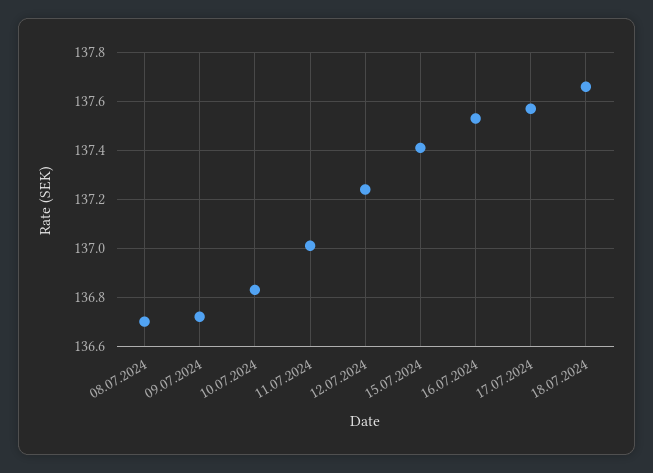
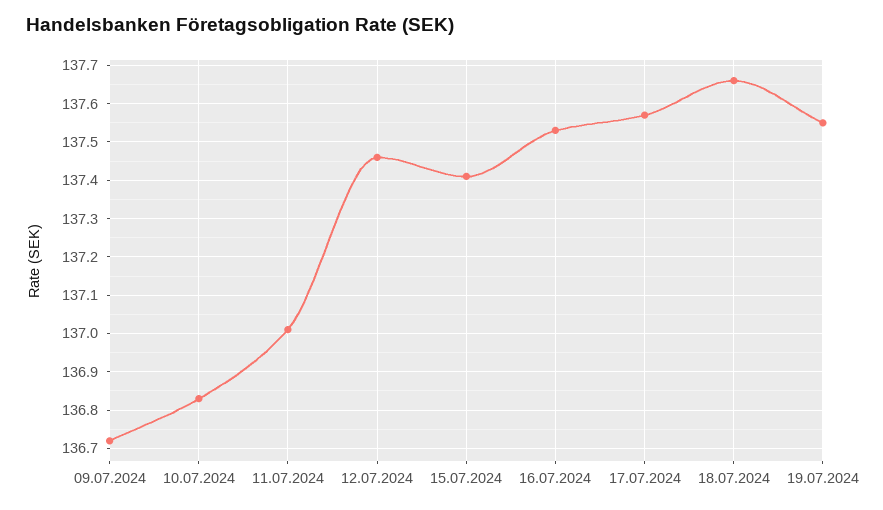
08.07.2024: 136.7 -> none
12.07.2024: 137.25 -> 137.45
19.07.2024: none -> 137.55

